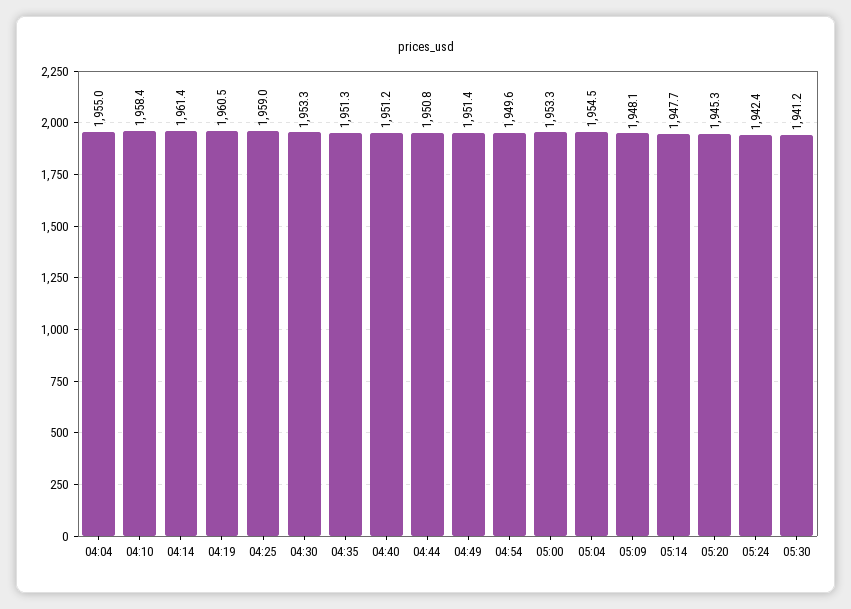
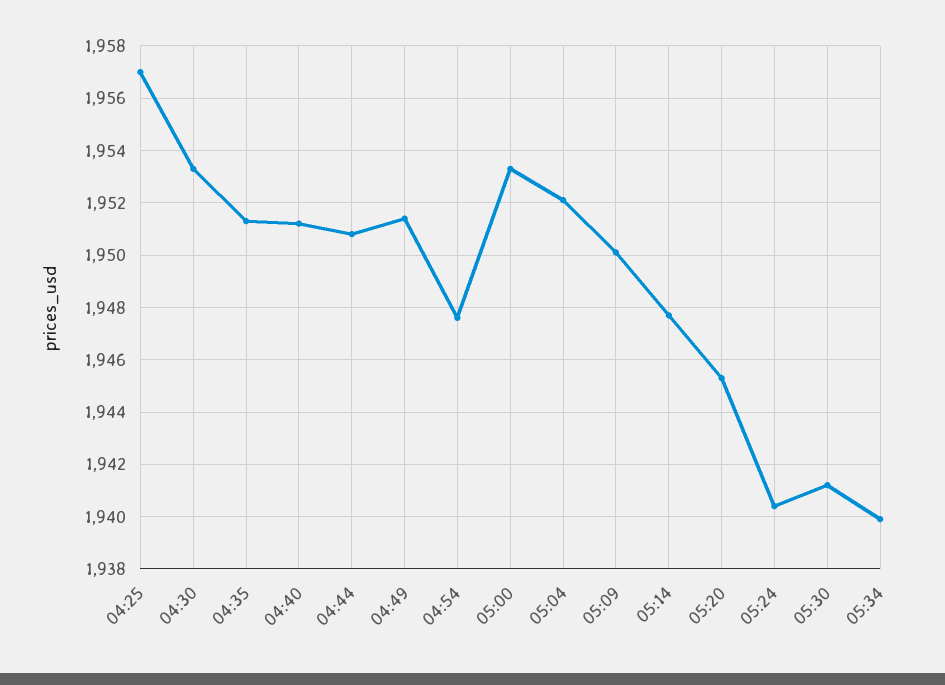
04:04: 1955 -> none
04:10: 1958.4 -> none
04:14: 1961.4 -> none
04:19: 1960.5 -> none
04:25: 1959 -> 1957
04:54: 1949.6 -> 1947.5
05:04: 1954.5 -> 1952
05:09: 1948.1 -> 1950
05:24: 1942.4 -> 1940.5
05:34: none -> 1940

